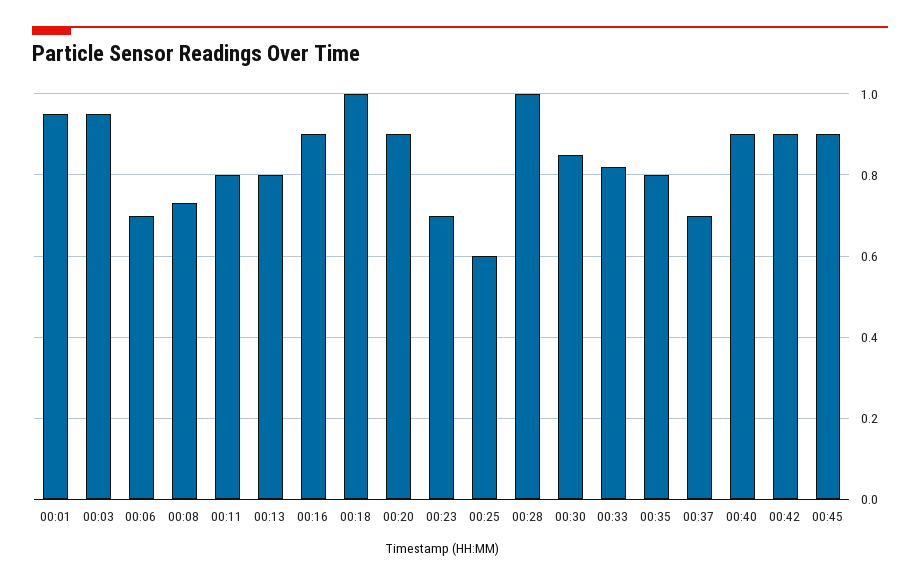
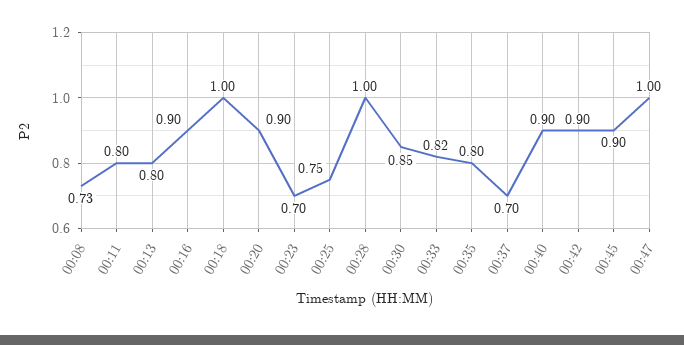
00:01: 0.95 -> none
00:03: 0.95 -> none
00:06: 0.7 -> none
00:25: 0.6 -> 0.75
00:47: none -> 1

